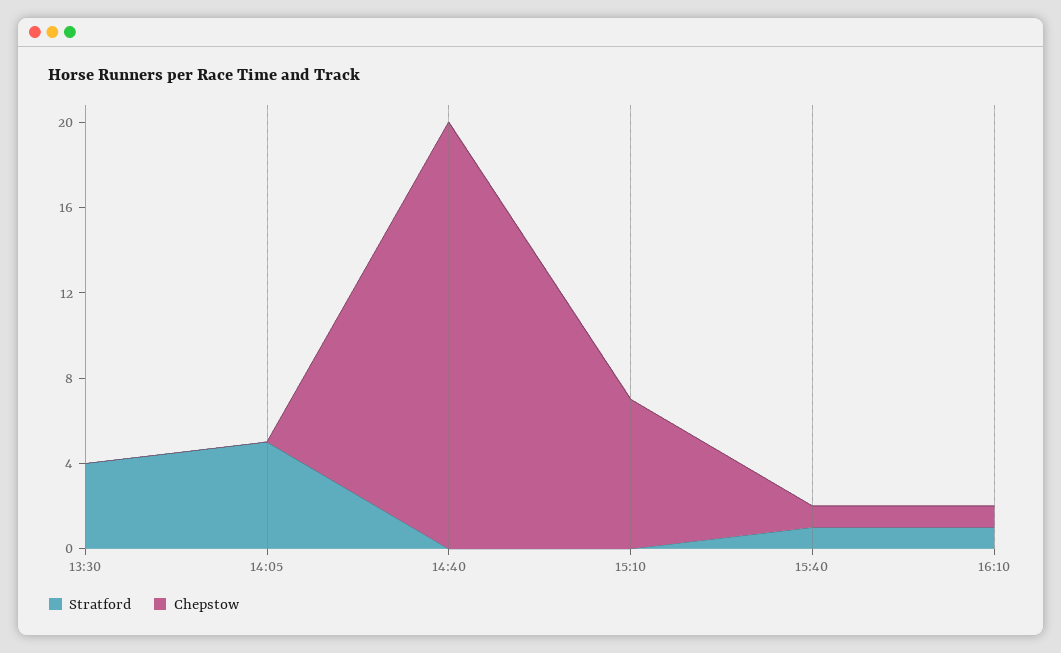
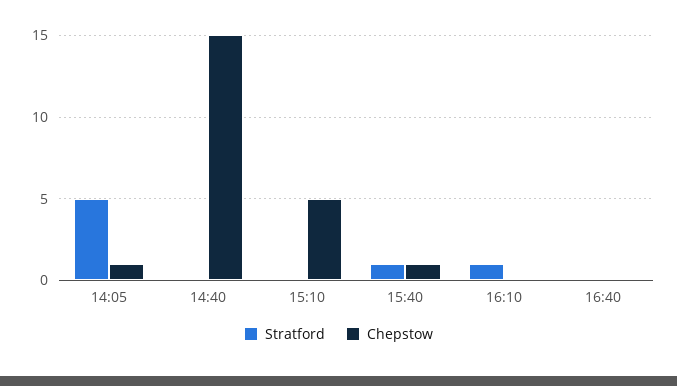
Stratford, 13:30: 4 -> none
Chepstow, 13:30: 0 -> none
Chepstow, 14:05: 0 -> 1
Chepstow, 14:40: 20 -> 15
Chepstow, 15:10: 7 -> 5
Chepstow, 16:10: 1 -> 0
Stratford, 16:40: none -> 0
Chepstow, 16:40: none -> 0

